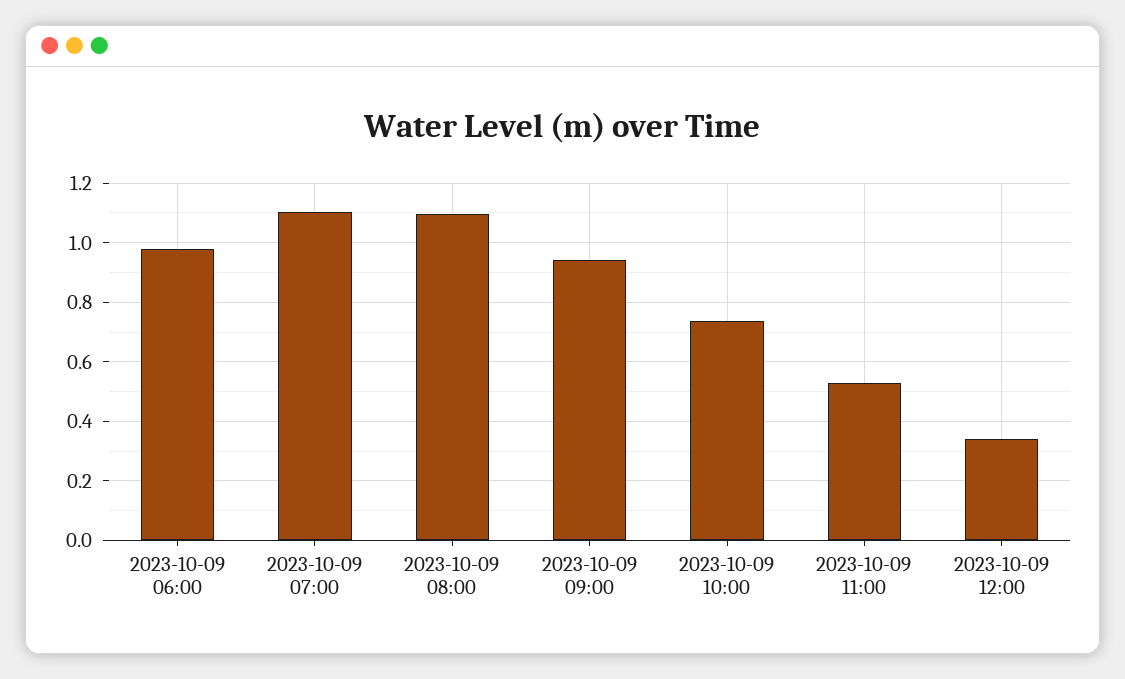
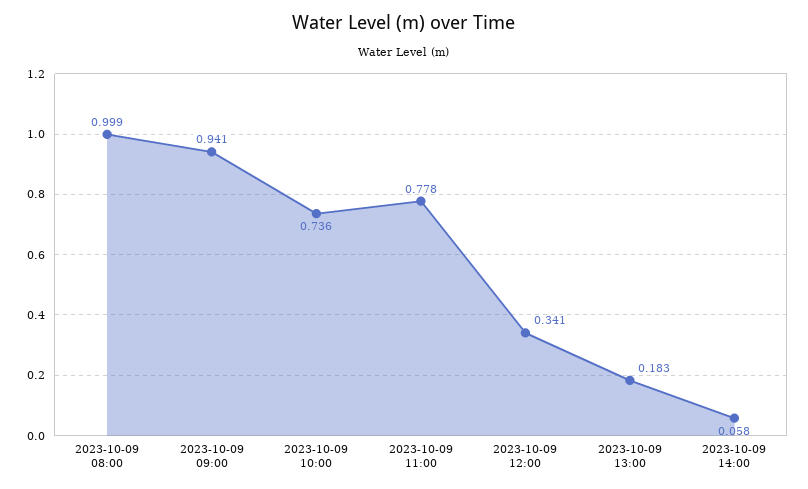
2023-10-09 06:00: 0.975 -> none
2023-10-09 07:00: 1.1 -> none
2023-10-09 08:00: 1.1 -> 0.999
2023-10-09 11:00: 0.525 -> 0.778
2023-10-09 13:00: none -> 0.183
2023-10-09 14:00: none -> 0.058

